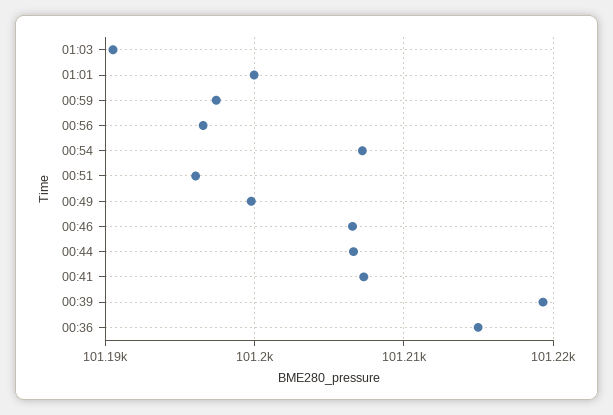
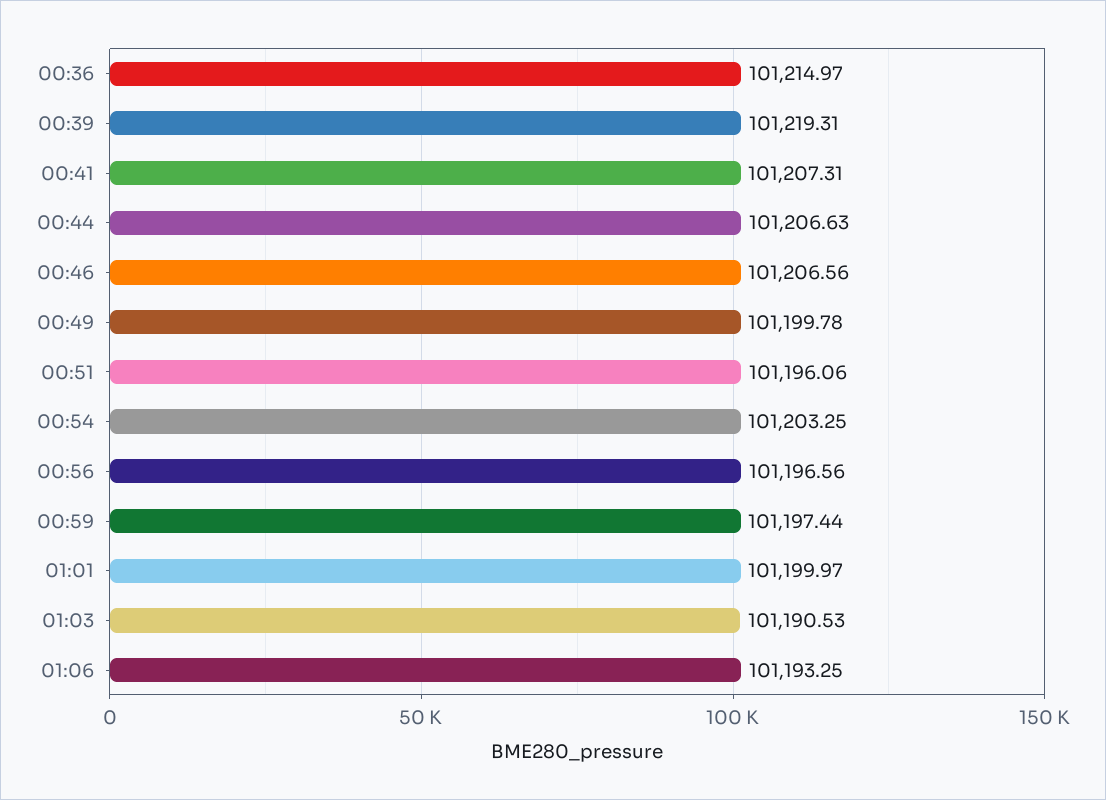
00:54: 101207 -> 101203.25
01:06: none -> 101193.25

